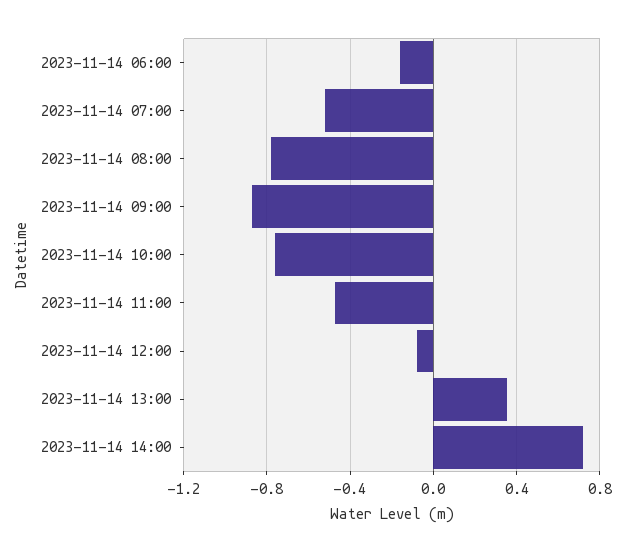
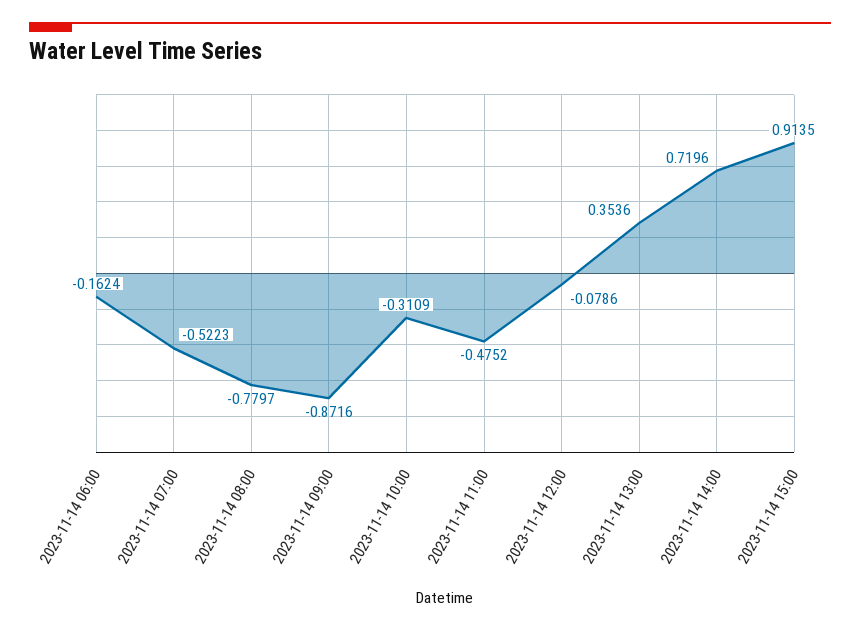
2023-11-14 10:00: -0.75 -> -0.3109
2023-11-14 15:00: none -> 0.9135

